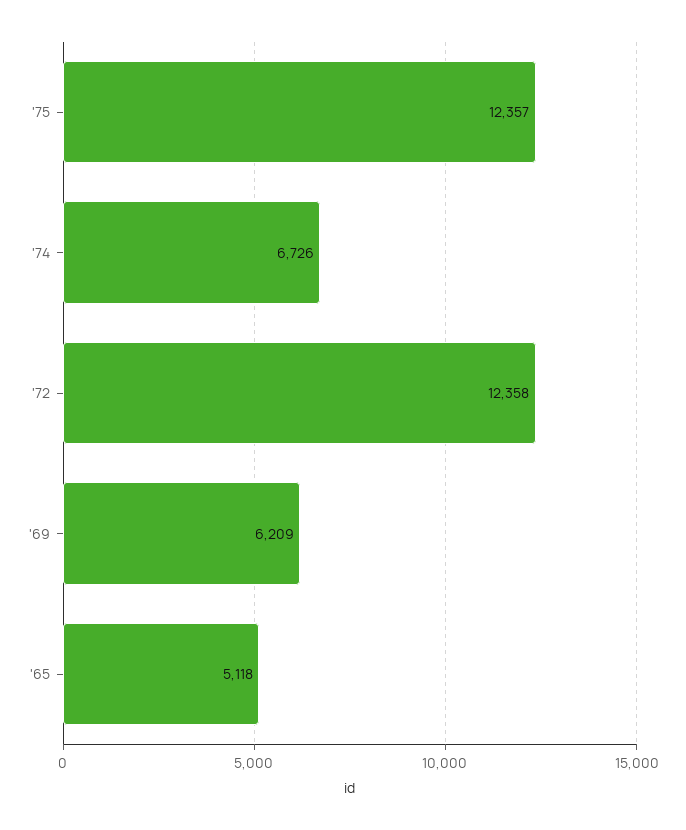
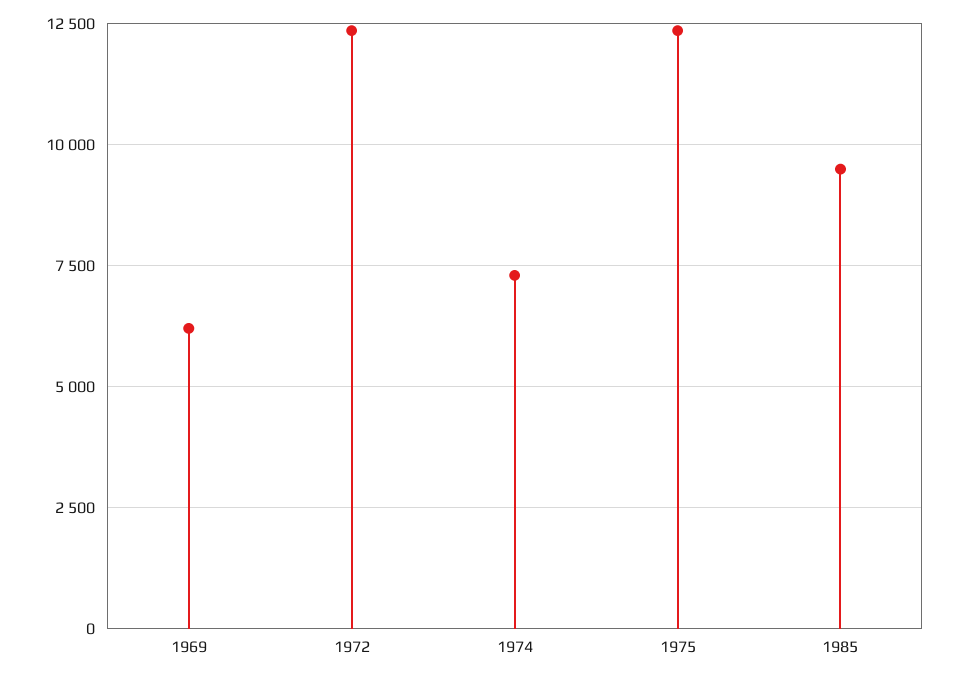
'74: 6726 -> 7250
'65: 5118 -> none
1985: none -> 9500

